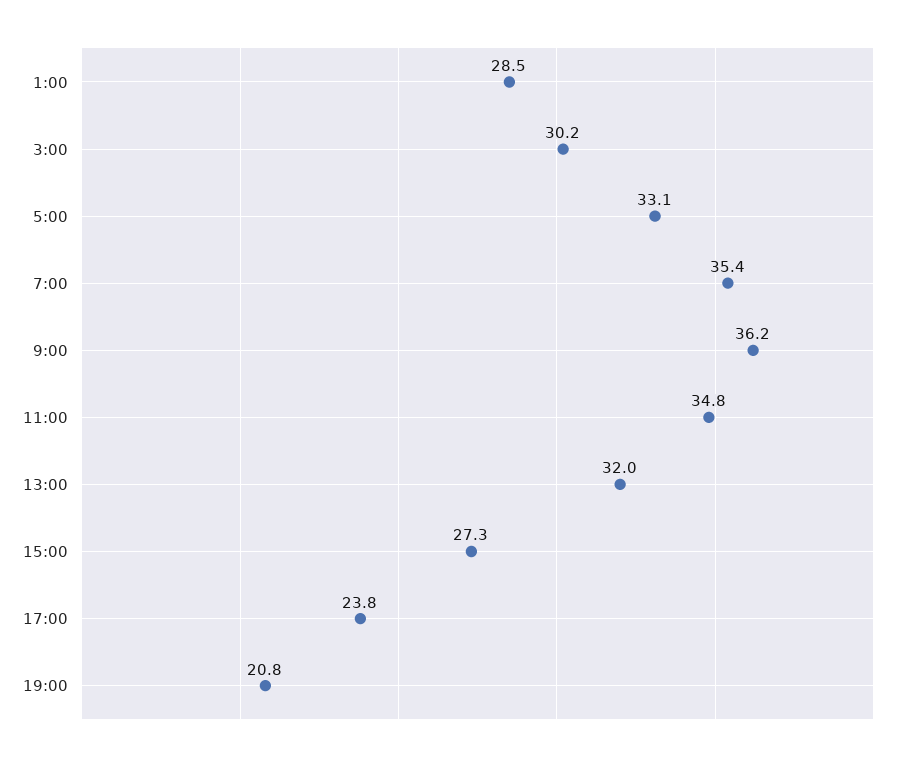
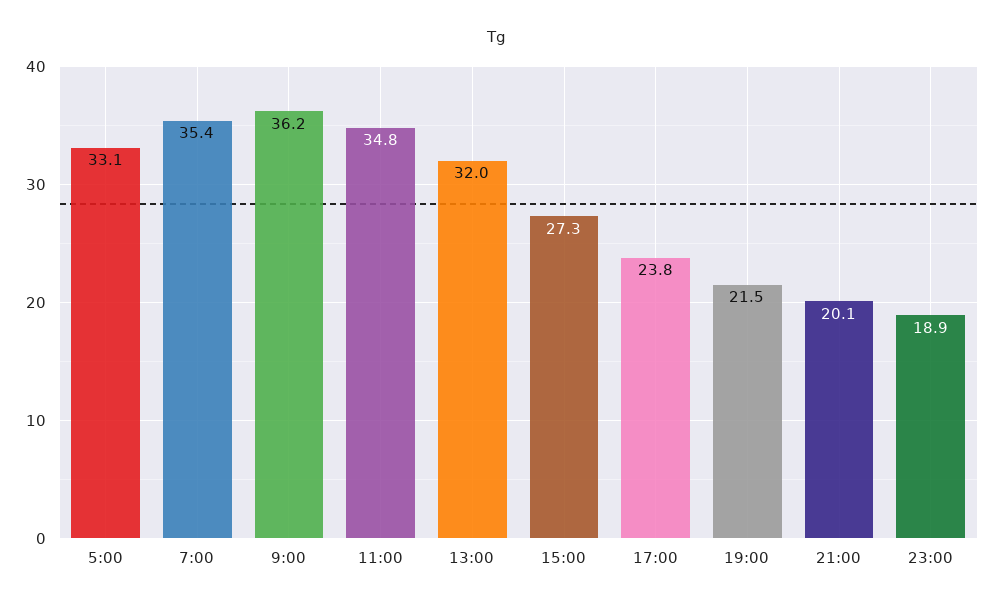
1:00: 28.5 -> none
3:00: 30.2 -> none
19:00: 20.8 -> 21.5
21:00: none -> 20.1
23:00: none -> 18.9

